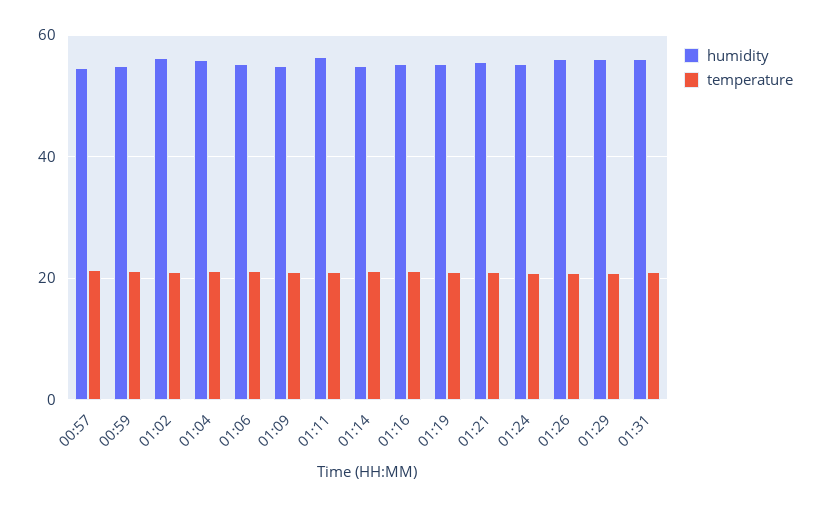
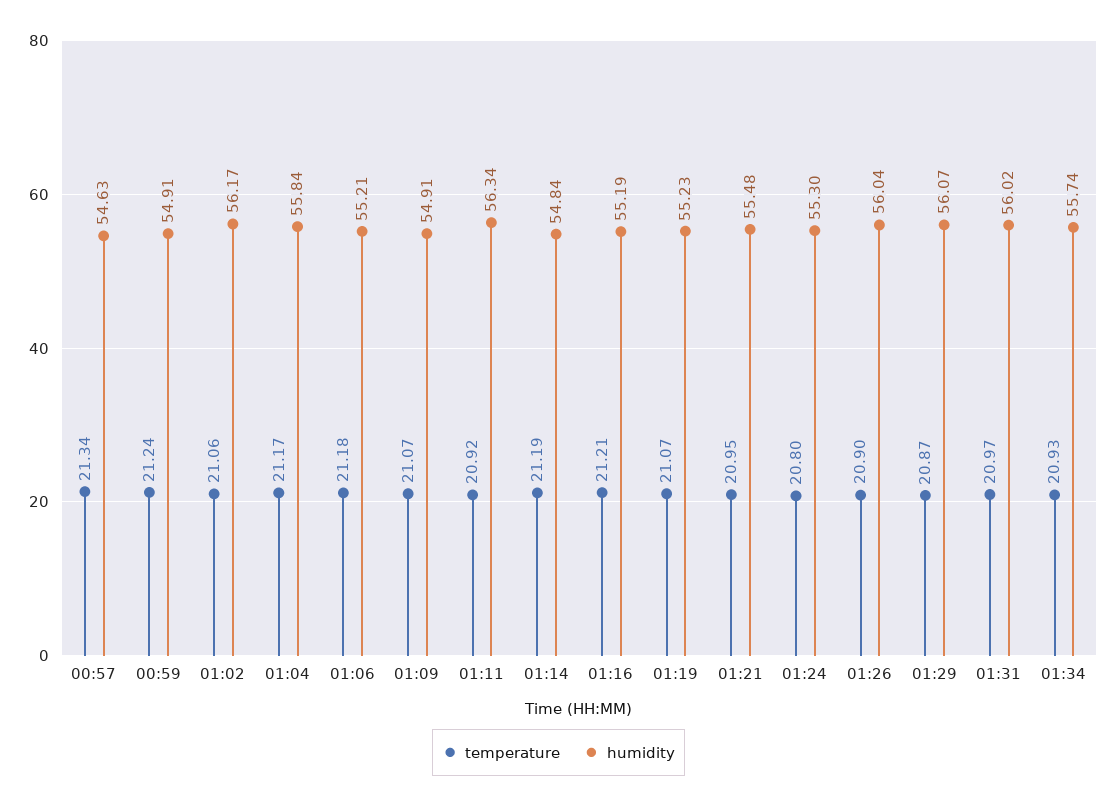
temperature, 01:34: none -> 20.93
humidity, 01:34: none -> 55.74

